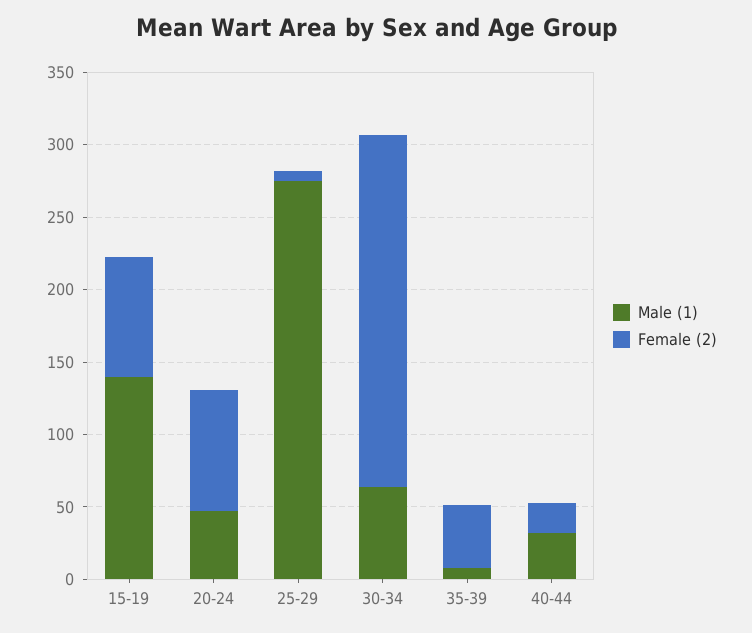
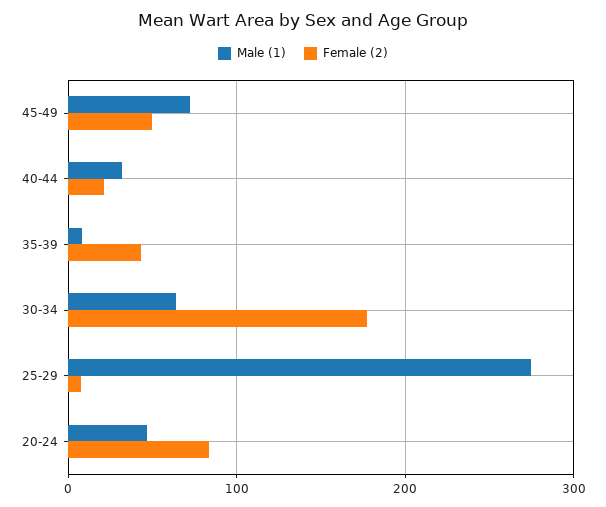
Male (1), 15-19: 140 -> none
Female (2), 15-19: 80 -> none
Female (2), 30-34: 240 -> 180
Male (1), 45-49: none -> 70
Female (2), 45-49: none -> 50

